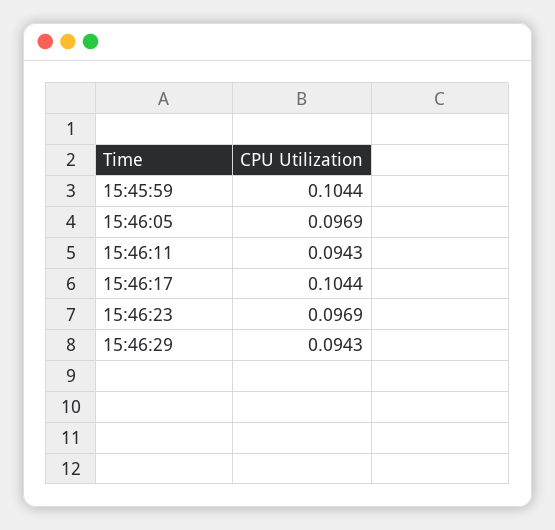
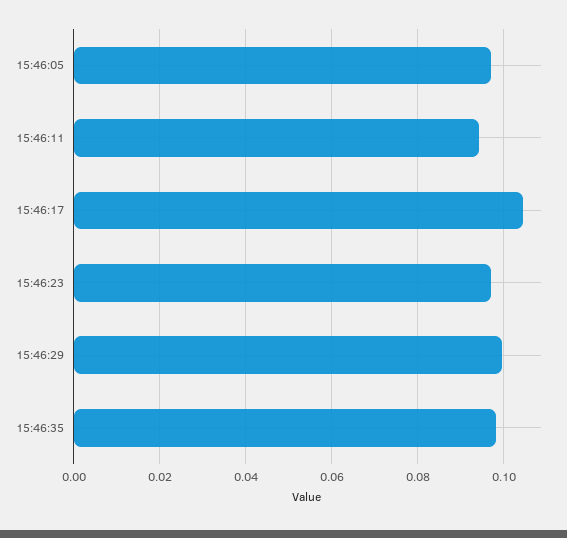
15:45:59: 0.1044 -> none
15:46:29: 0.0943 -> 0.1
15:46:35: none -> 0.098

